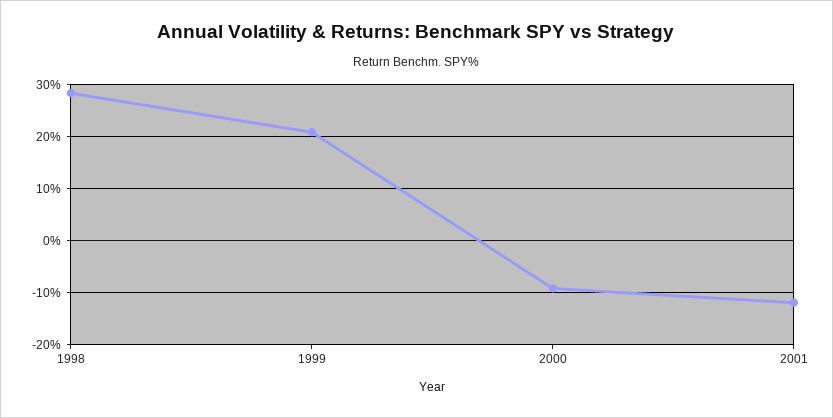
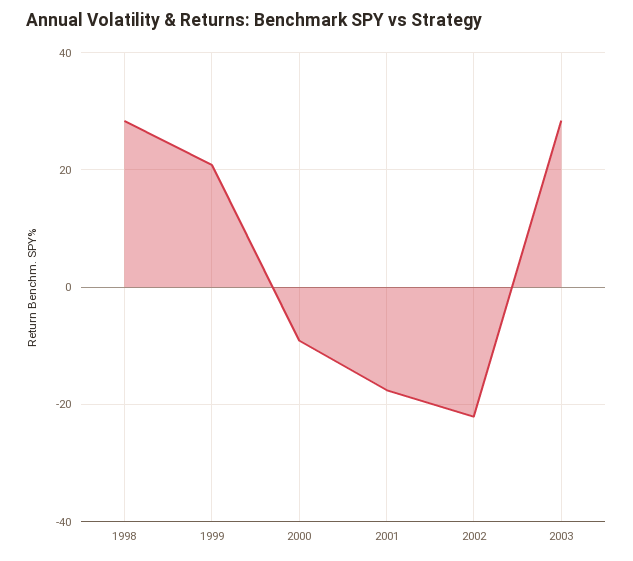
2001: -12 -> -18
2002: none -> -22
2003: none -> 28

